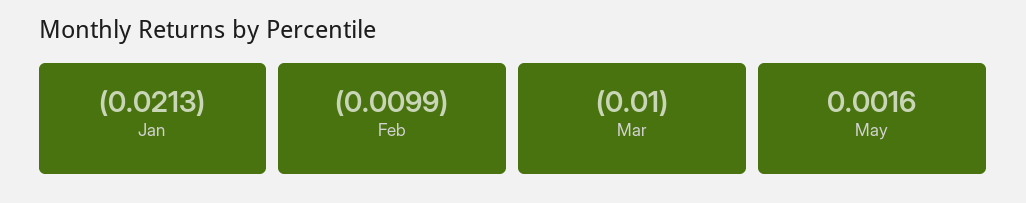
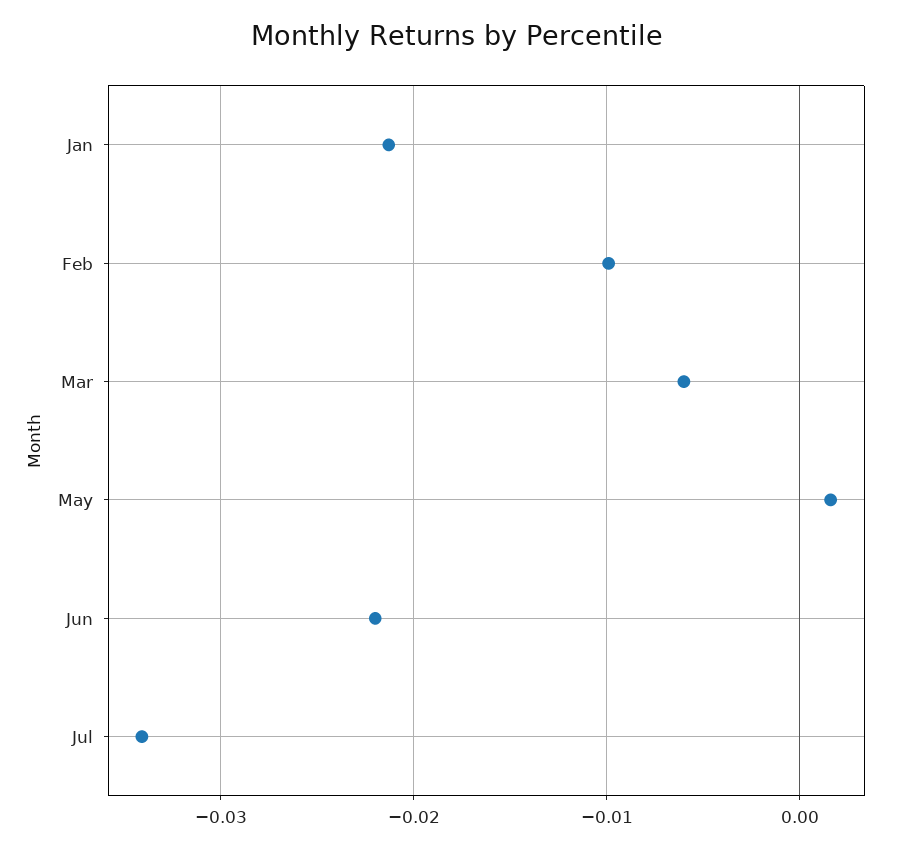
Mar: -0.01 -> -0.006
Jun: none -> -0.022
Jul: none -> -0.034

